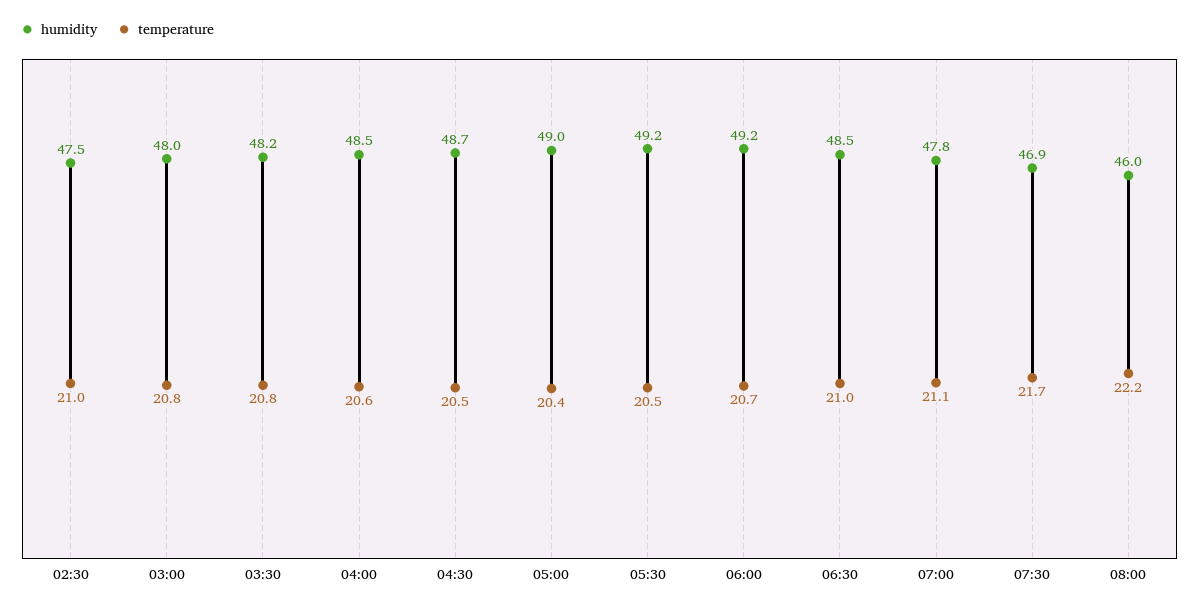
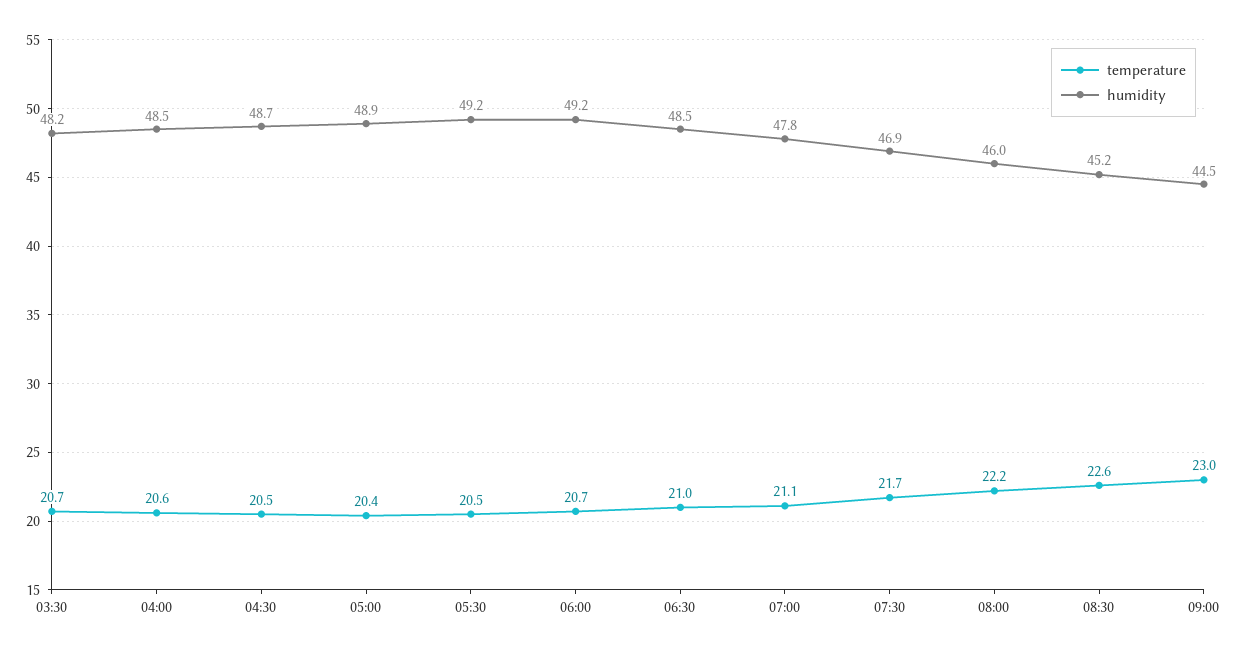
humidity, 02:30: 47.5 -> none
temperature, 02:30: 21 -> none
humidity, 03:00: 48 -> none
temperature, 03:00: 20.8 -> none
temperature, 03:30: 20.8 -> 20.7
humidity, 05:00: 49 -> 48.9
temperature, 08:30: none -> 22.6
humidity, 08:30: none -> 45.2
temperature, 09:00: none -> 23
humidity, 09:00: none -> 44.5

